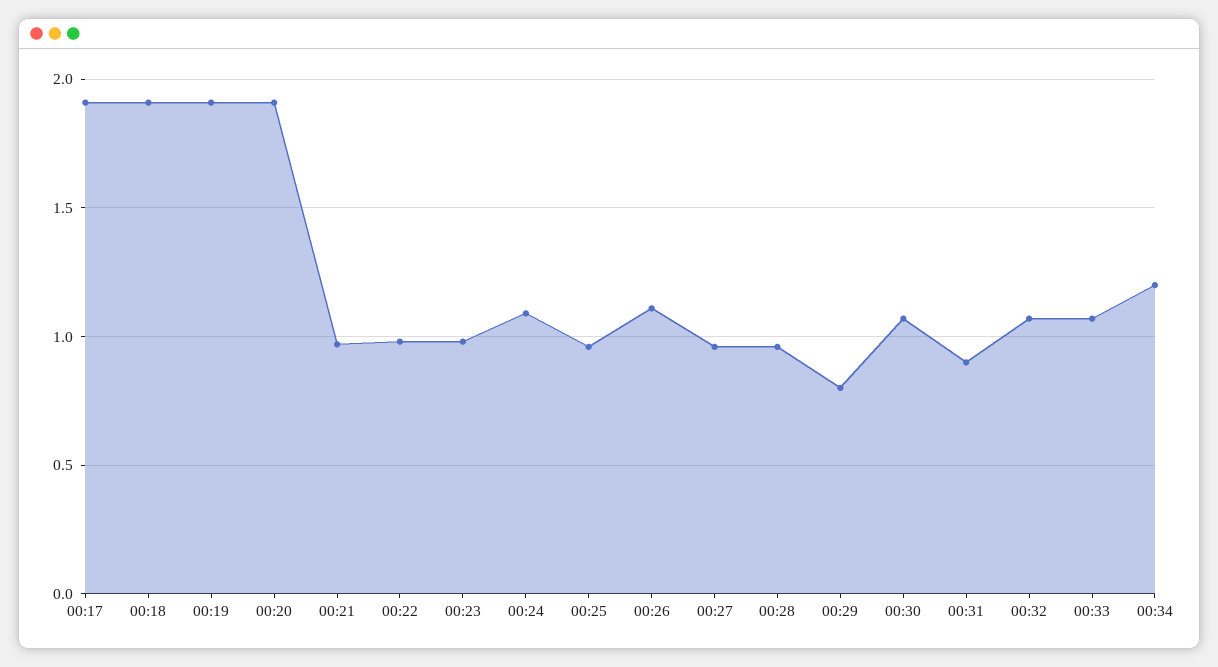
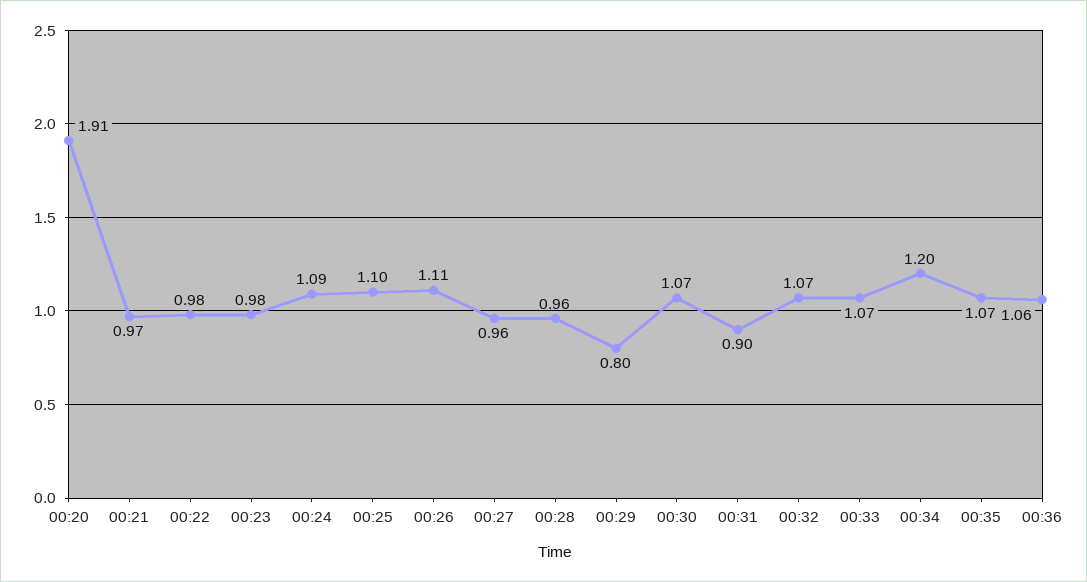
00:17: 1.9 -> none
00:18: 1.9 -> none
00:19: 1.9 -> none
00:25: 0.95 -> 1.1
00:35: none -> 1.07
00:36: none -> 1.06

